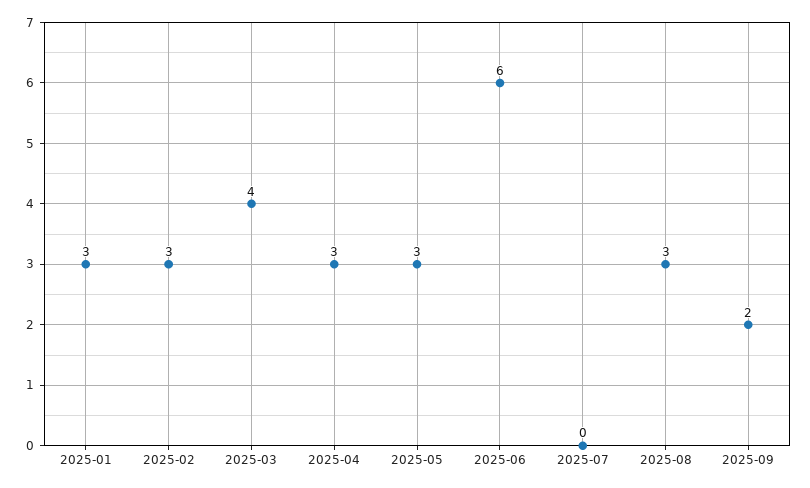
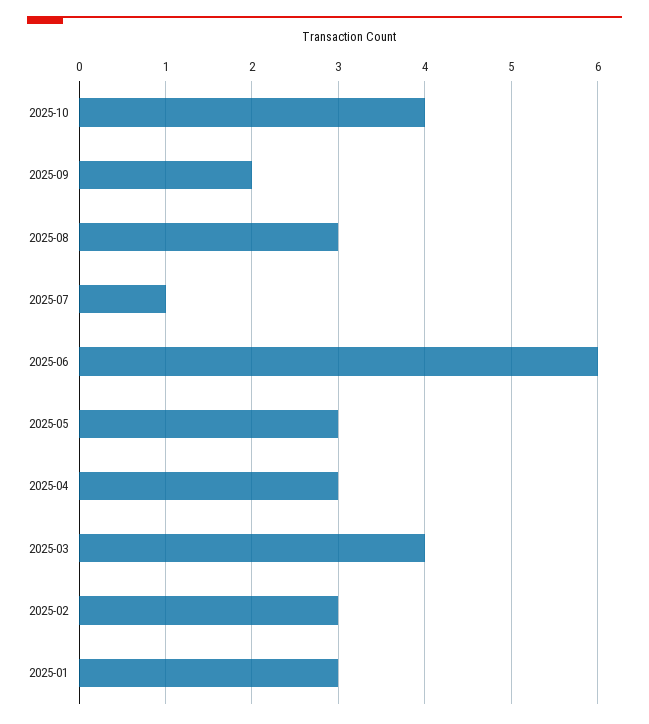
2025-07: 0 -> 1
2025-10: none -> 4

